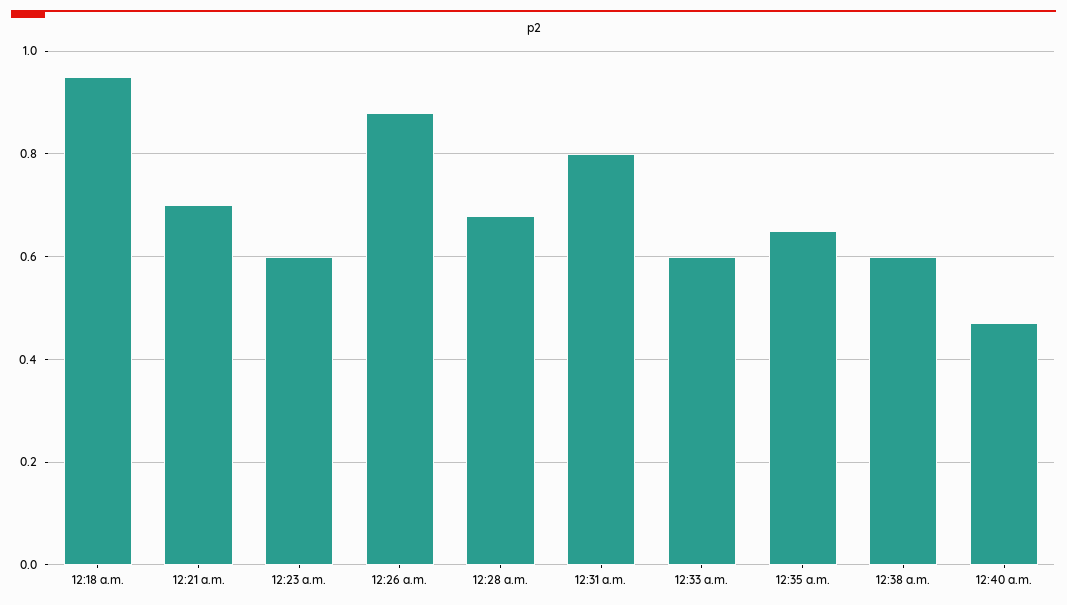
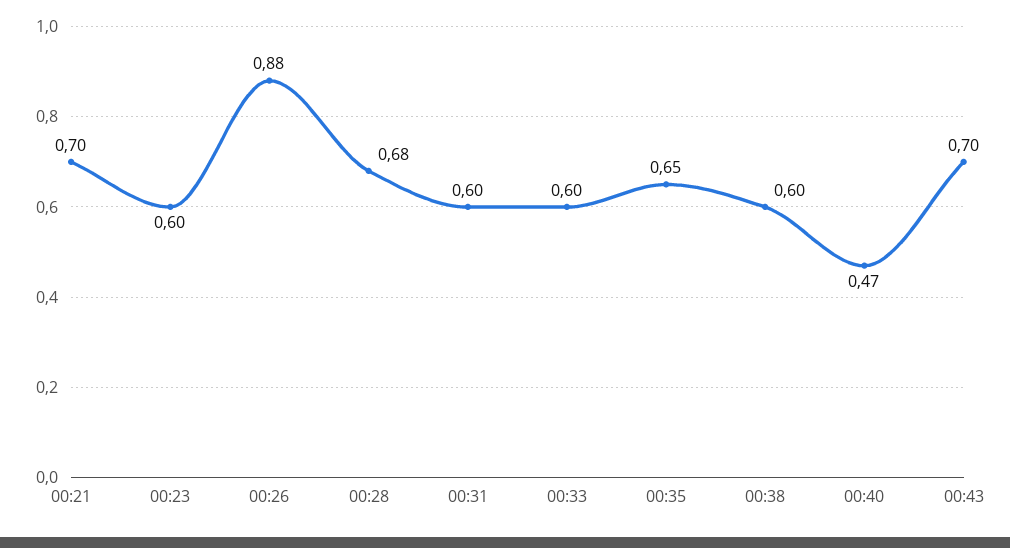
12:18 a.m.: 0.95 -> none
12:31 a.m.: 0.8 -> 0.6
00:43: none -> 0.7

